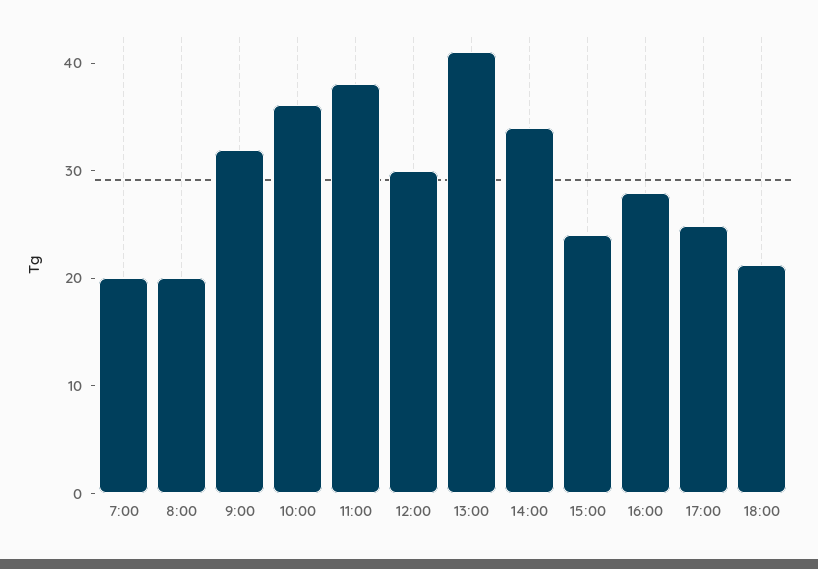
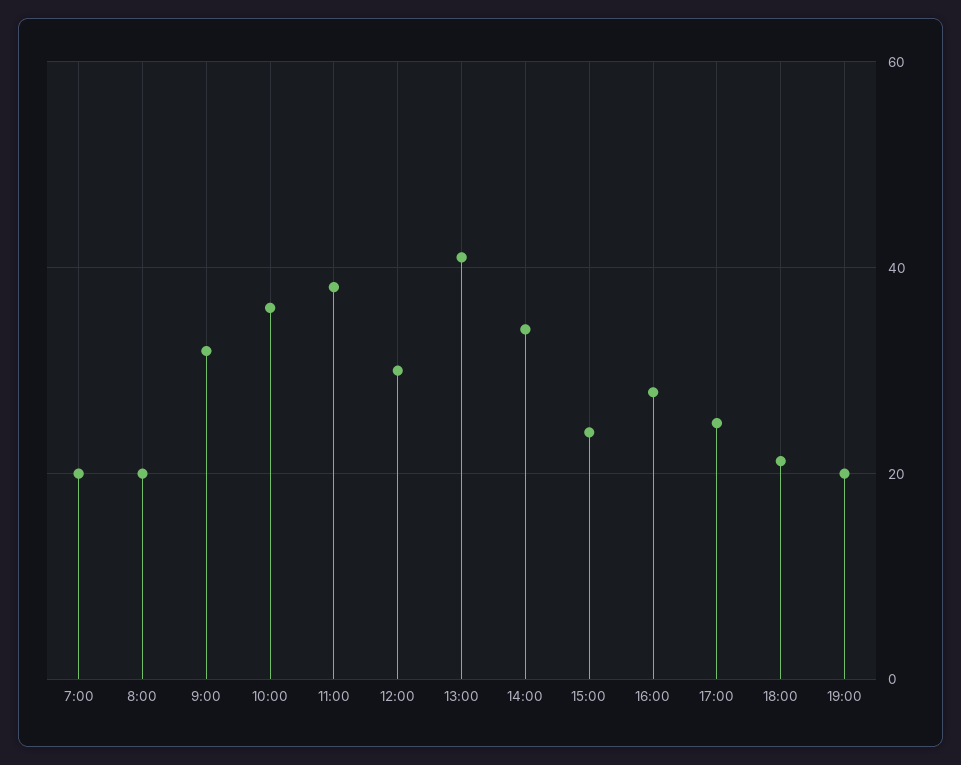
19:00: none -> 20

